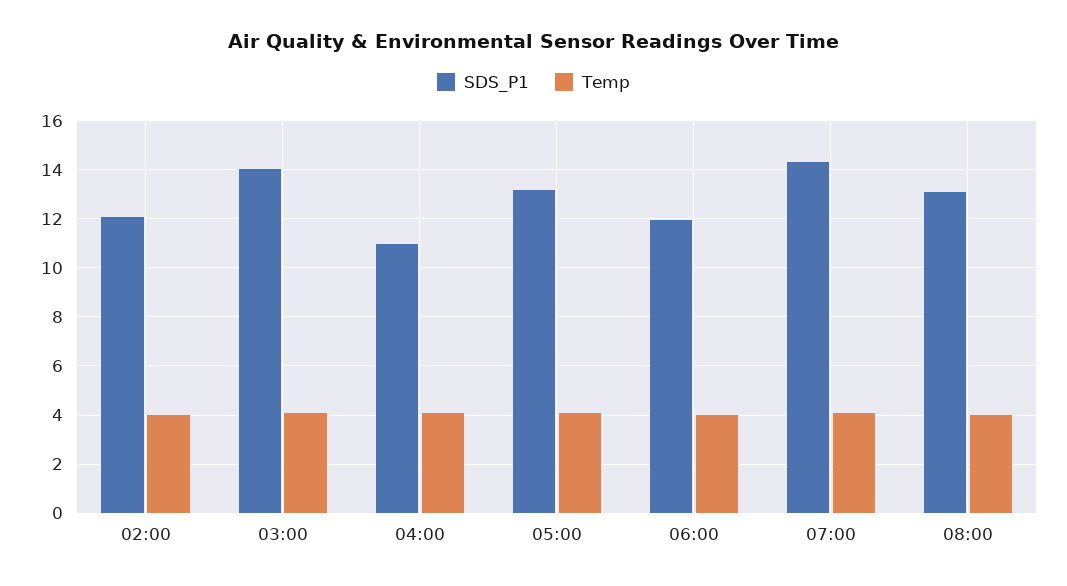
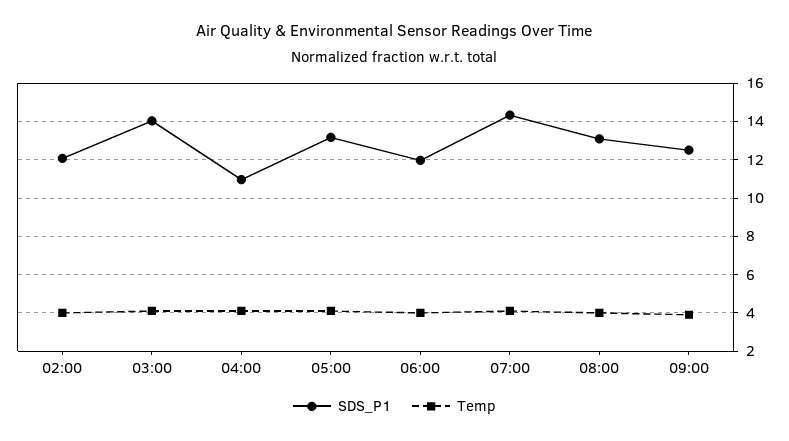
SDS_P1, 09:00: none -> 12.5
Temp, 09:00: none -> 4

